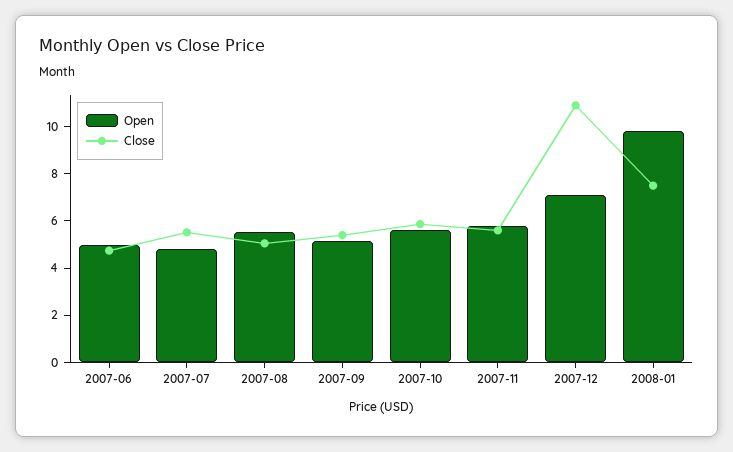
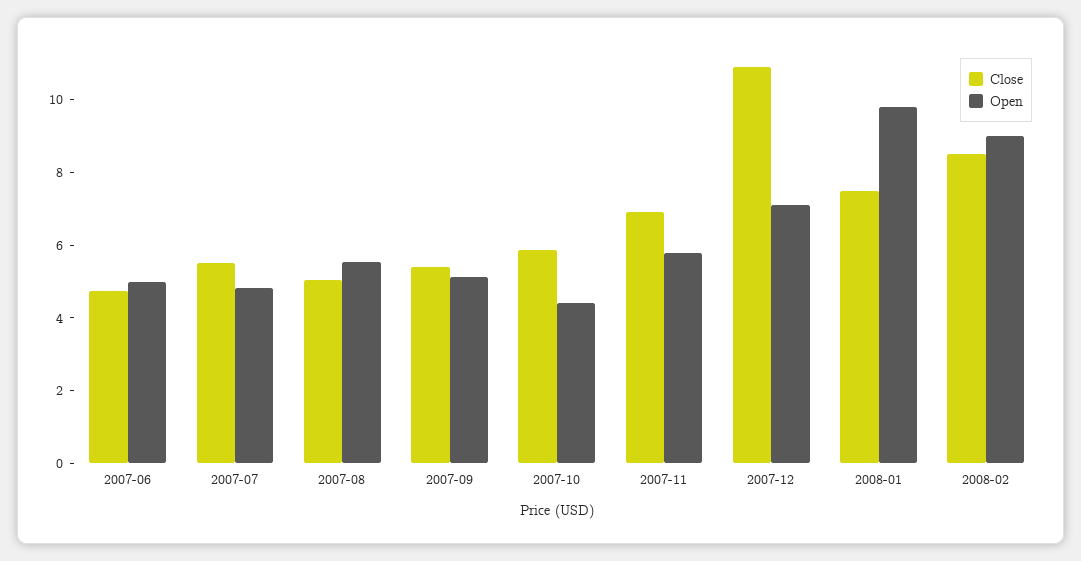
Open, 2007-10: 5.5 -> 4.5
Close, 2007-11: 5.5 -> 7
Close, 2008-02: none -> 8.5
Open, 2008-02: none -> 9

